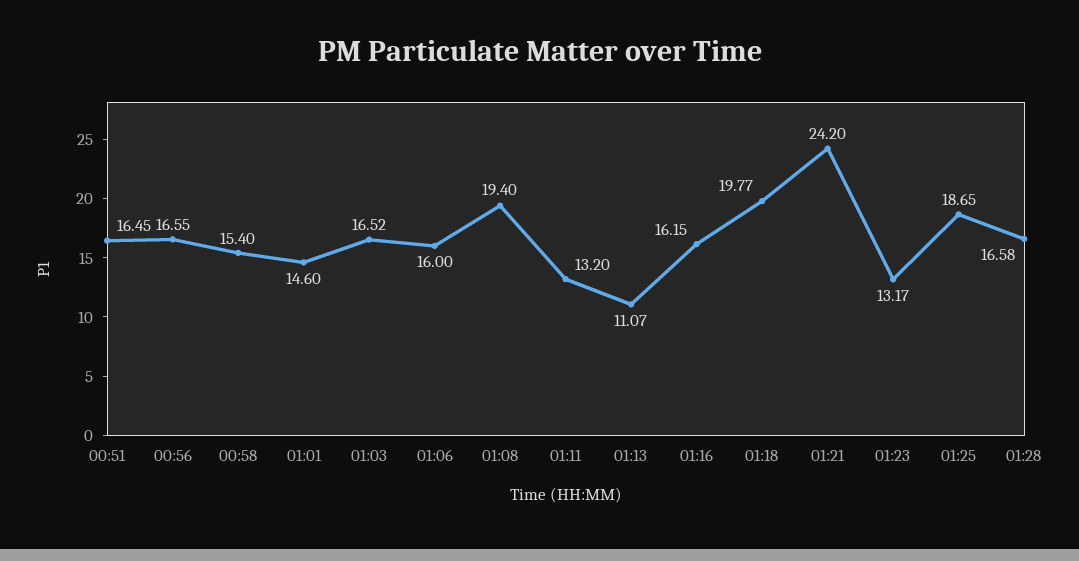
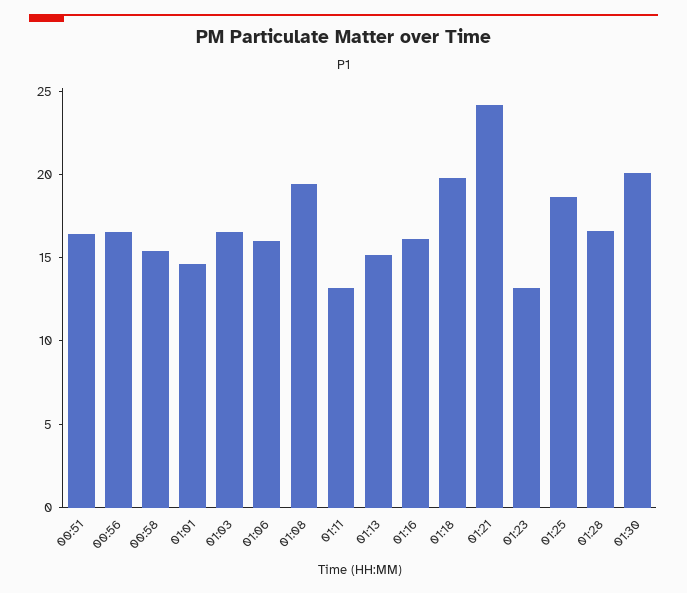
01:13: 11.07 -> 15
01:30: none -> 20

